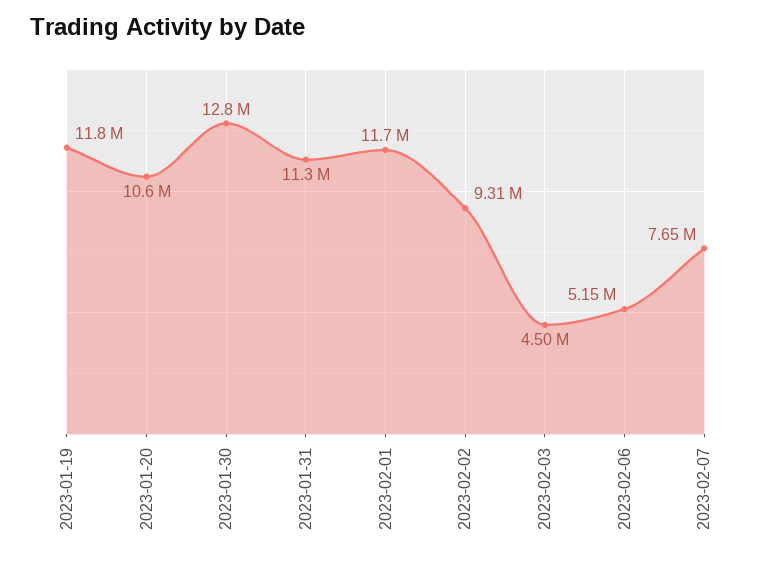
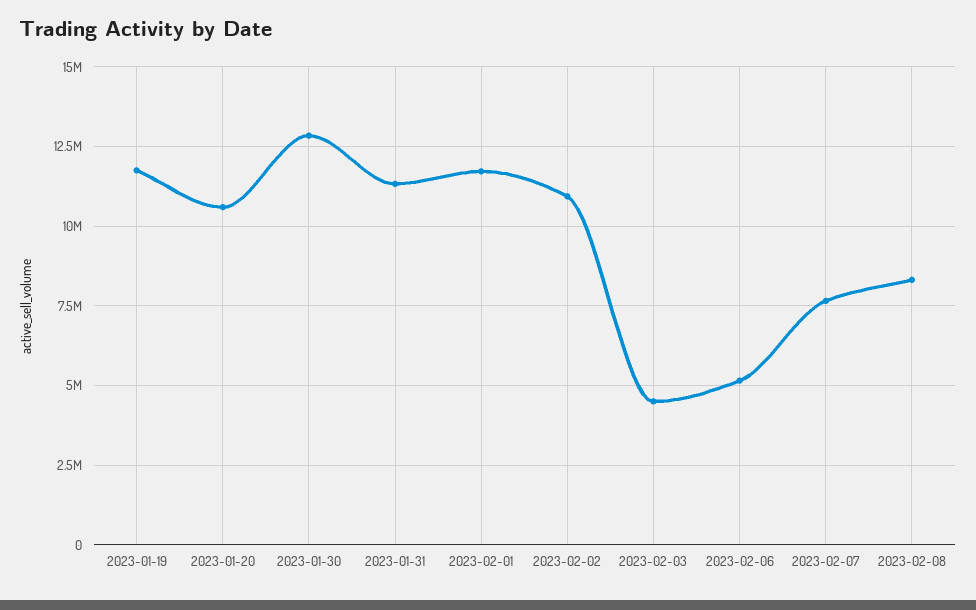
2023-02-02: 9310000 -> 11000000
2023-02-08: none -> 8250000

